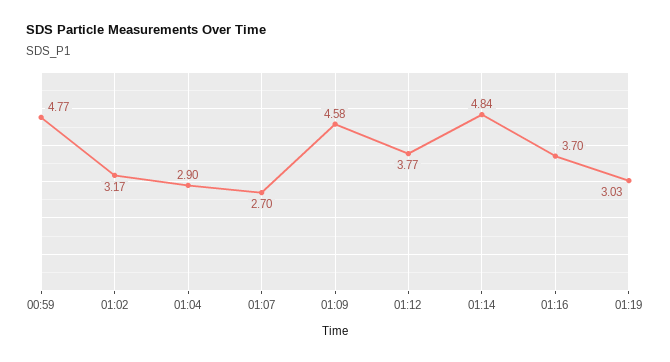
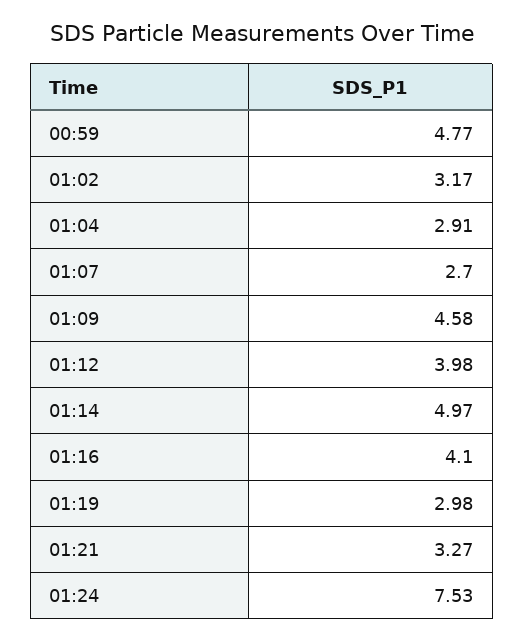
01:04: 2.9 -> 2.91
01:12: 3.77 -> 3.98
01:14: 4.84 -> 4.97
01:16: 3.7 -> 4.1
01:19: 3.03 -> 2.98
01:21: none -> 3.27
01:24: none -> 7.53

